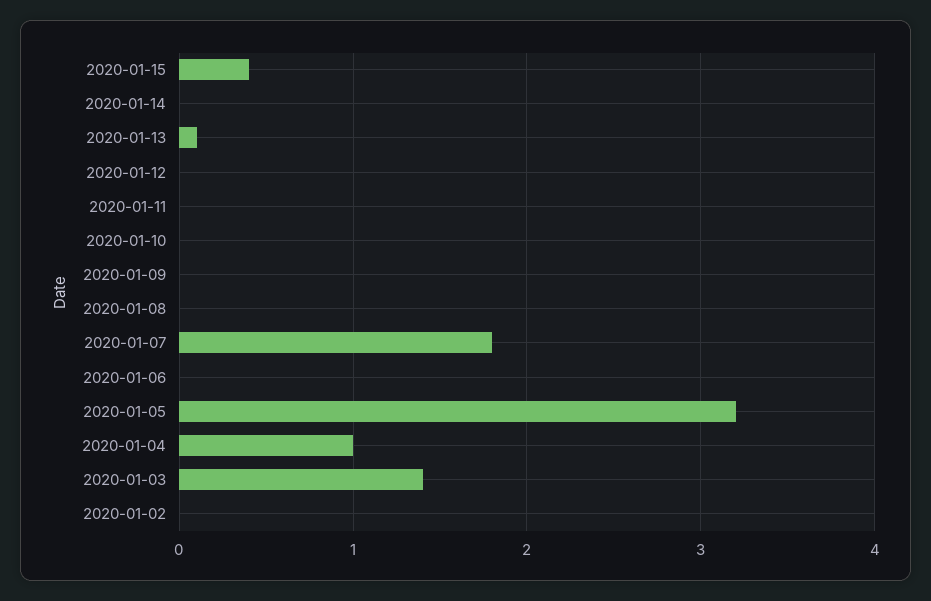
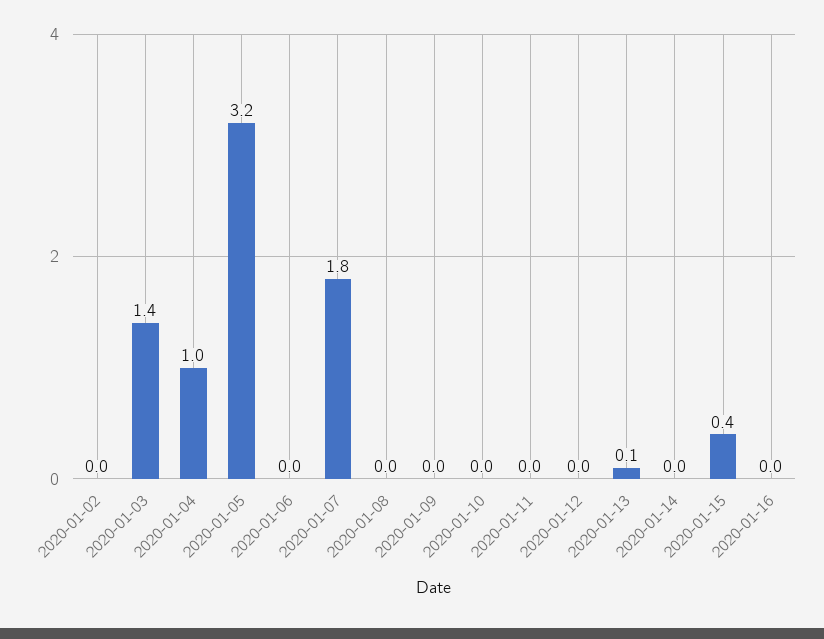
2020-01-16: none -> 0

